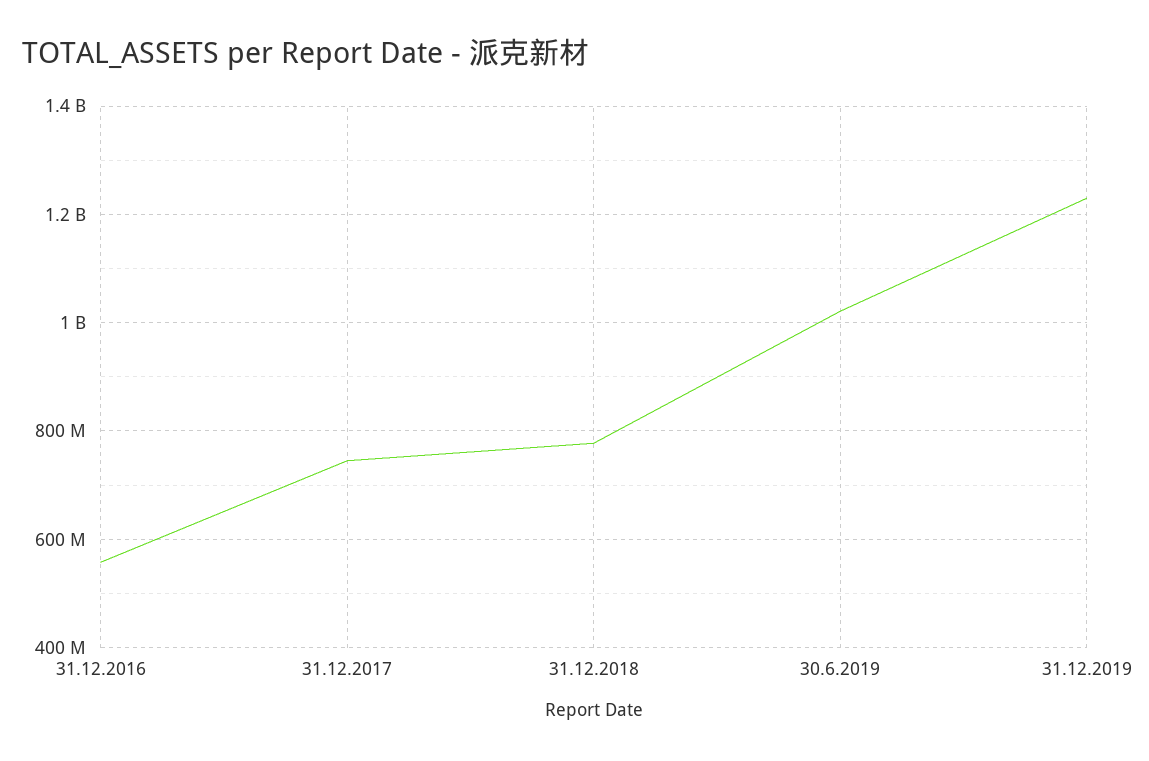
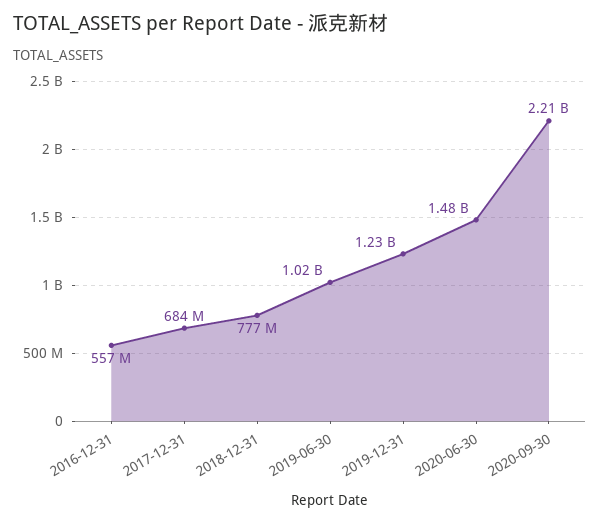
31.12.2017: 740000000 -> 684000000
2020-06-30: none -> 1480000000
2020-09-30: none -> 2210000000

